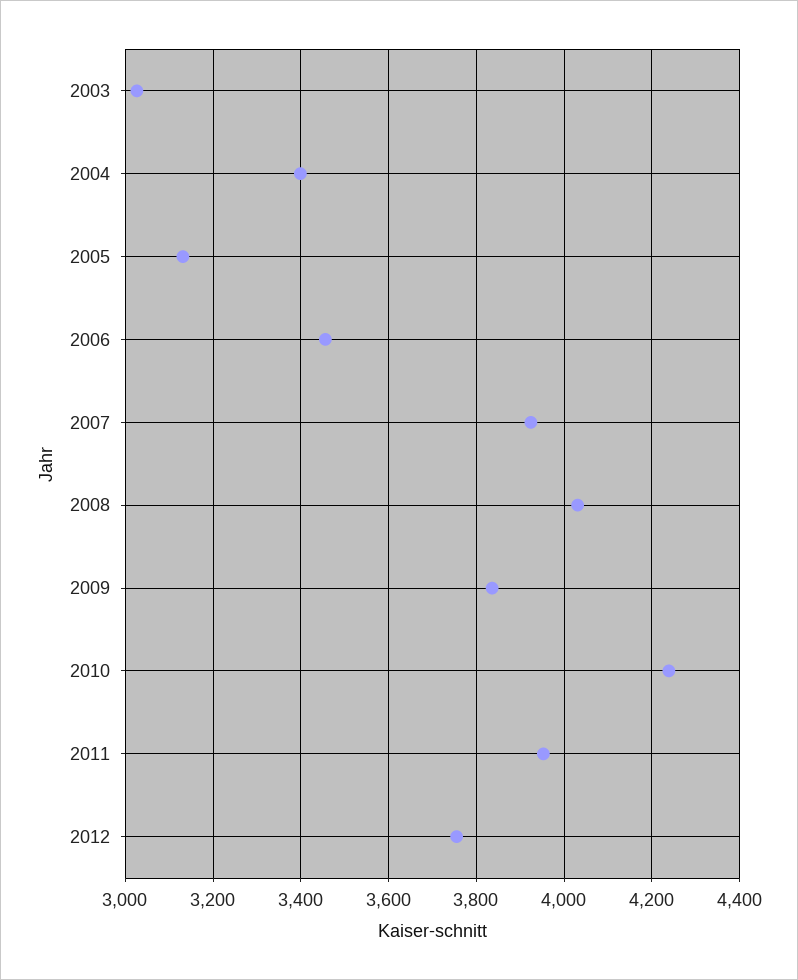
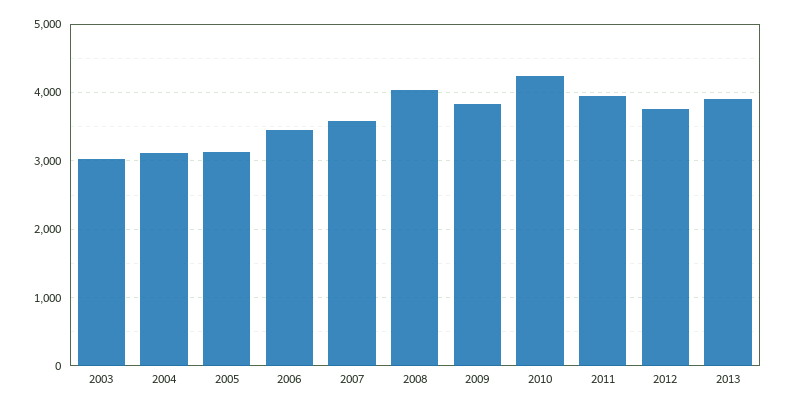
2004: 3400 -> 3100
2007: 3920 -> 3600
2013: none -> 3900

